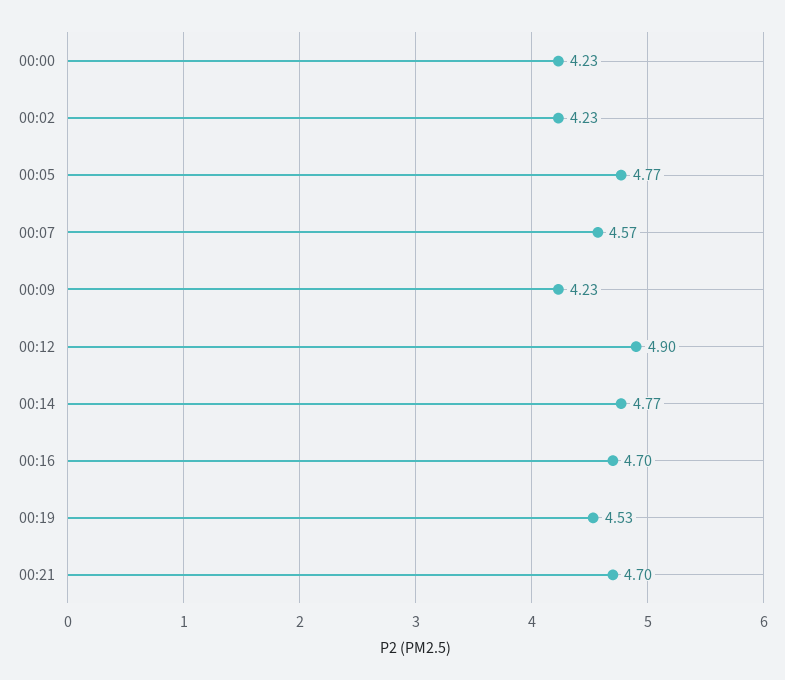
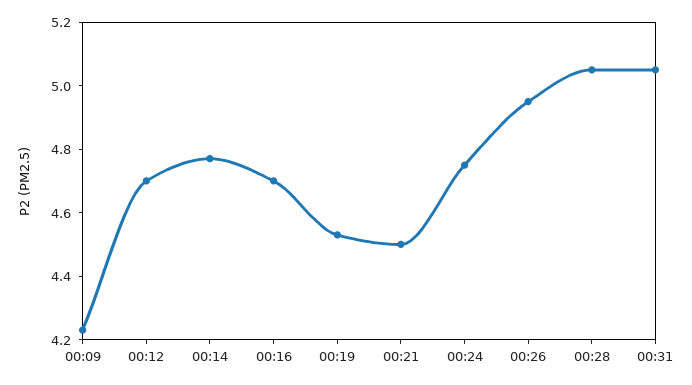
00:00: 4.23 -> none
00:02: 4.23 -> none
00:05: 4.77 -> none
00:07: 4.57 -> none
00:12: 4.9 -> 4.7
00:21: 4.7 -> 4.5
00:24: none -> 4.75
00:26: none -> 4.95
00:28: none -> 5.05
00:31: none -> 5.05

